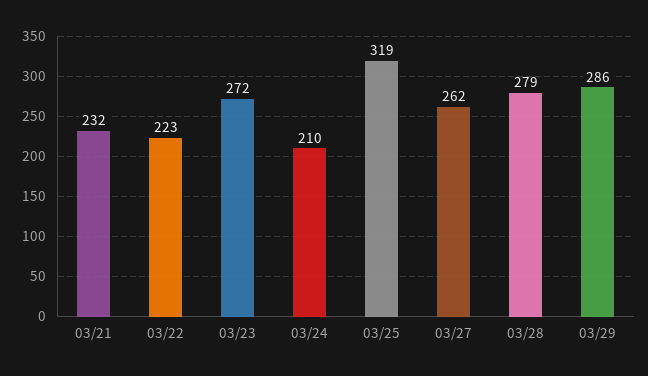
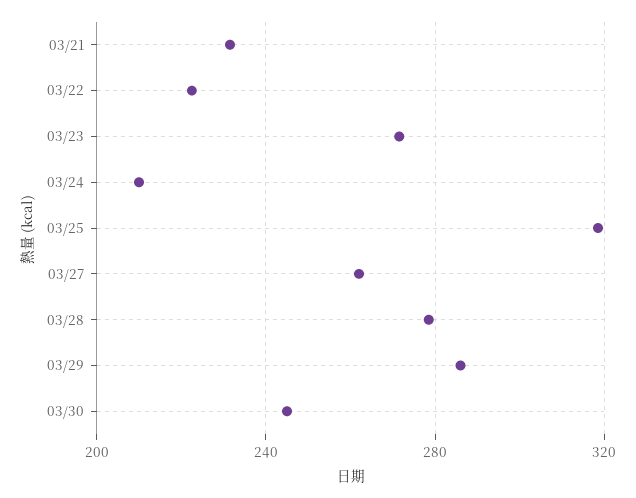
03/30: none -> 245

